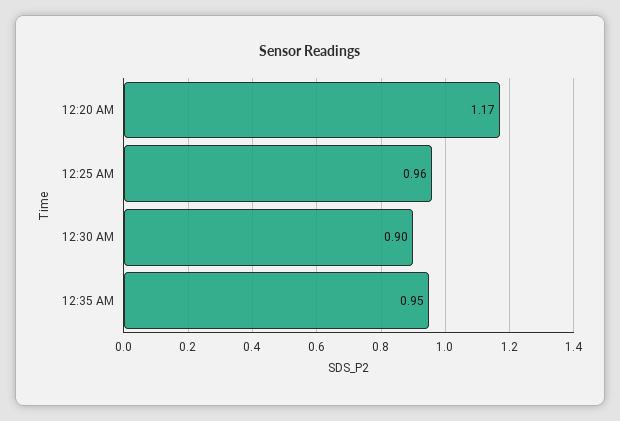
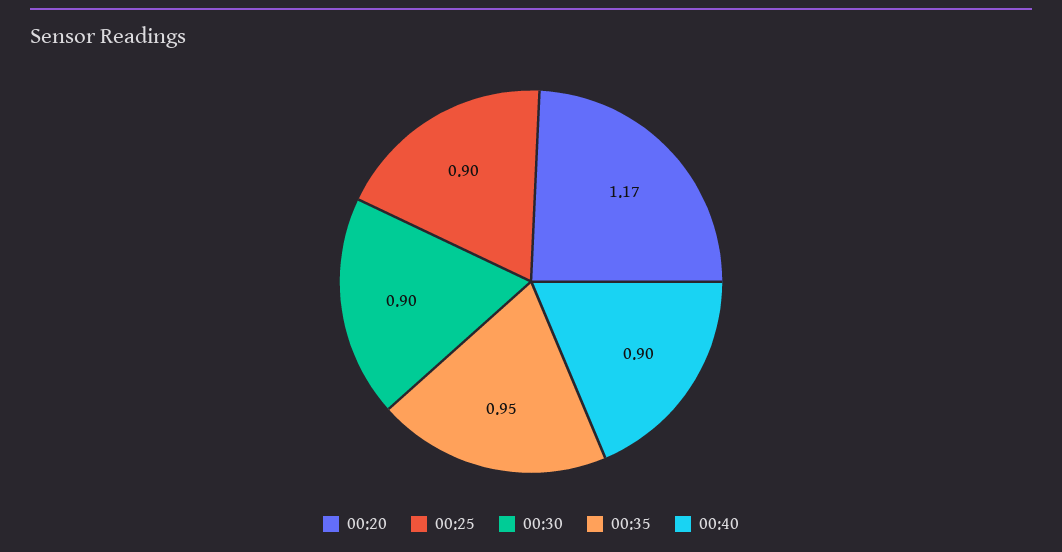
12:25 AM: 0.96 -> 0.9
00:40: none -> 0.9

